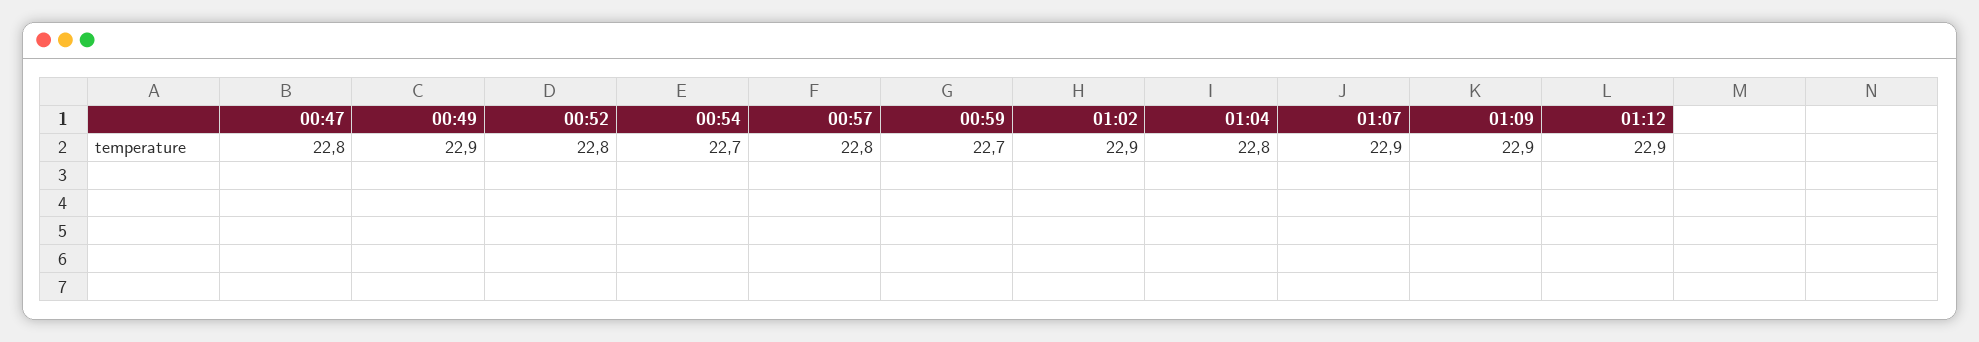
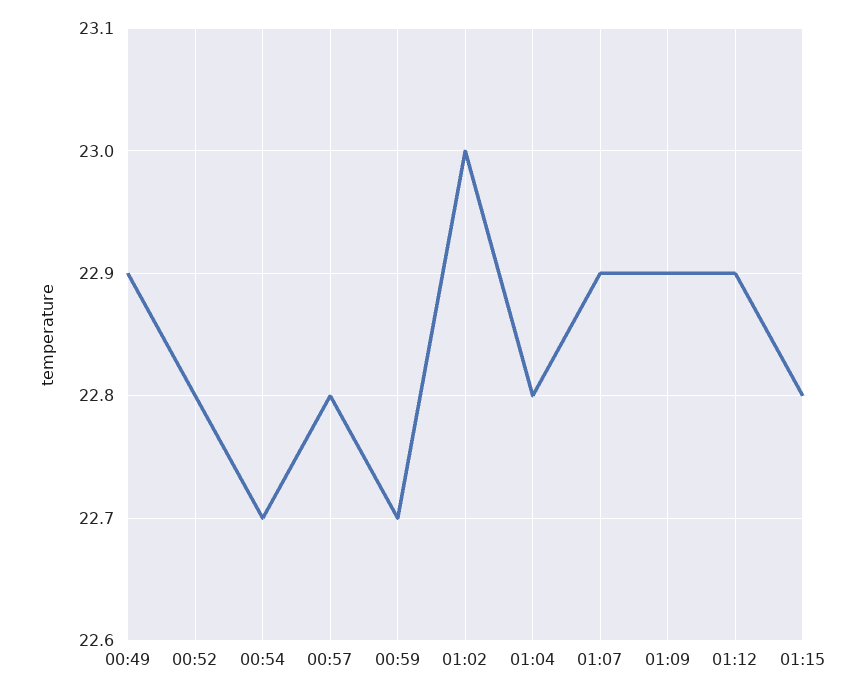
00:47: 22.8 -> none
01:02: 22.9 -> 23
01:15: none -> 22.8

